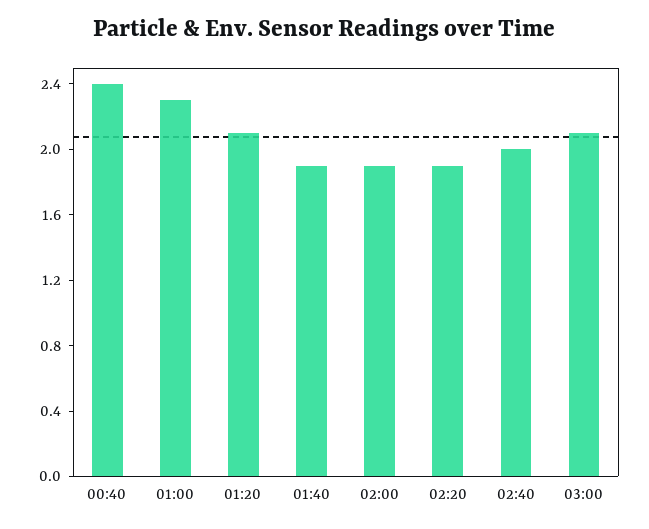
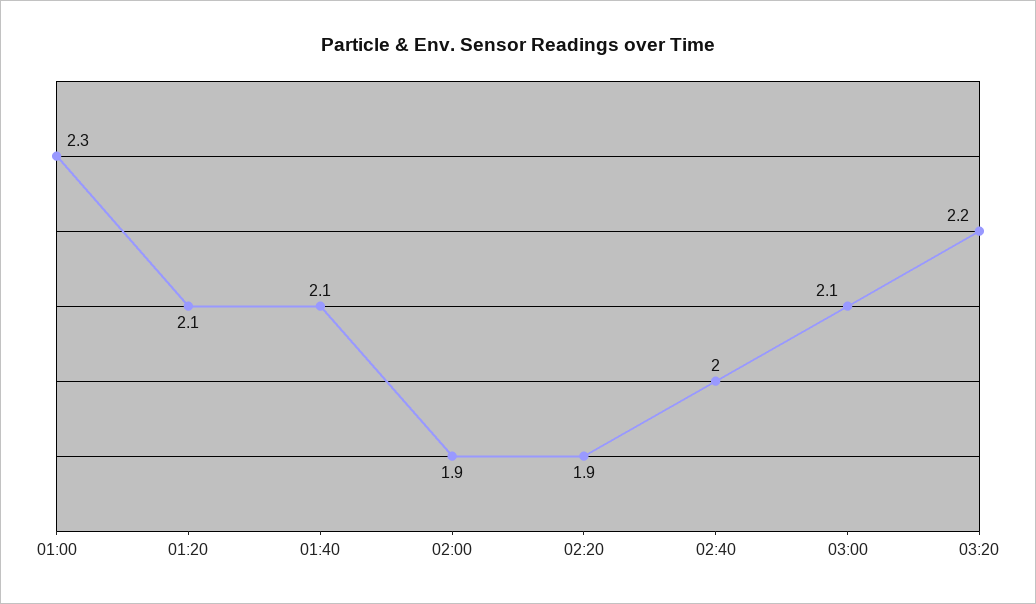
00:40: 2.4 -> none
01:40: 1.9 -> 2.1
03:20: none -> 2.2

